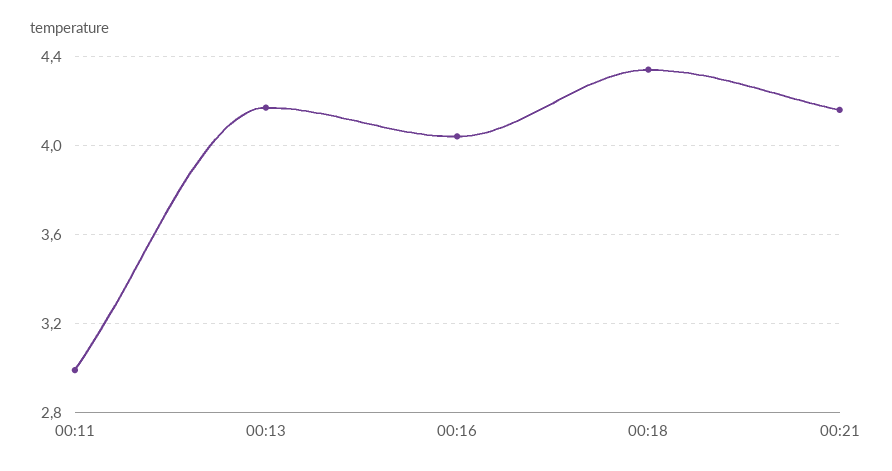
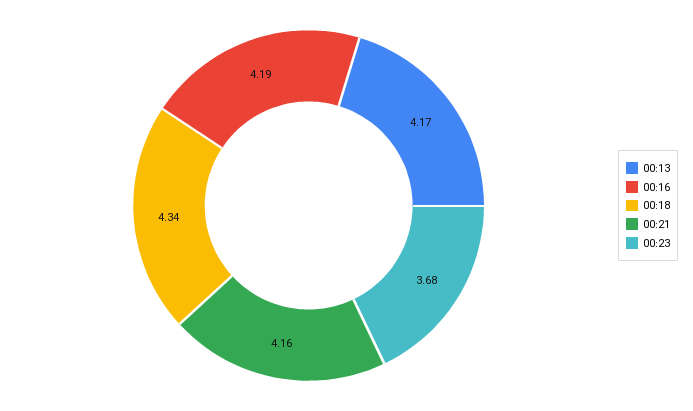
00:11: 3 -> none
00:16: 4.05 -> 4.19
00:23: none -> 3.68

